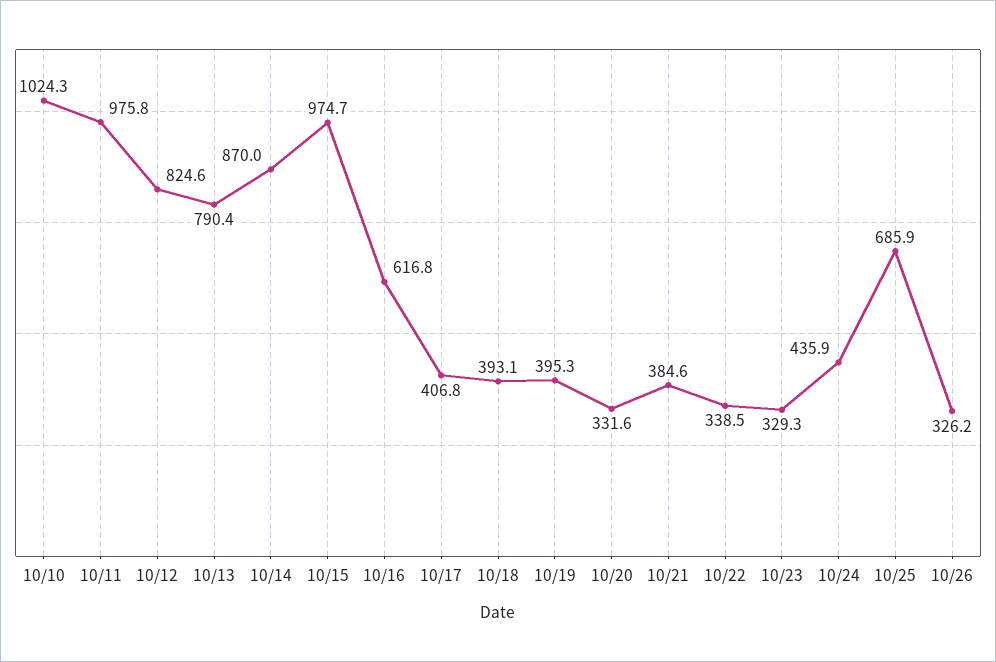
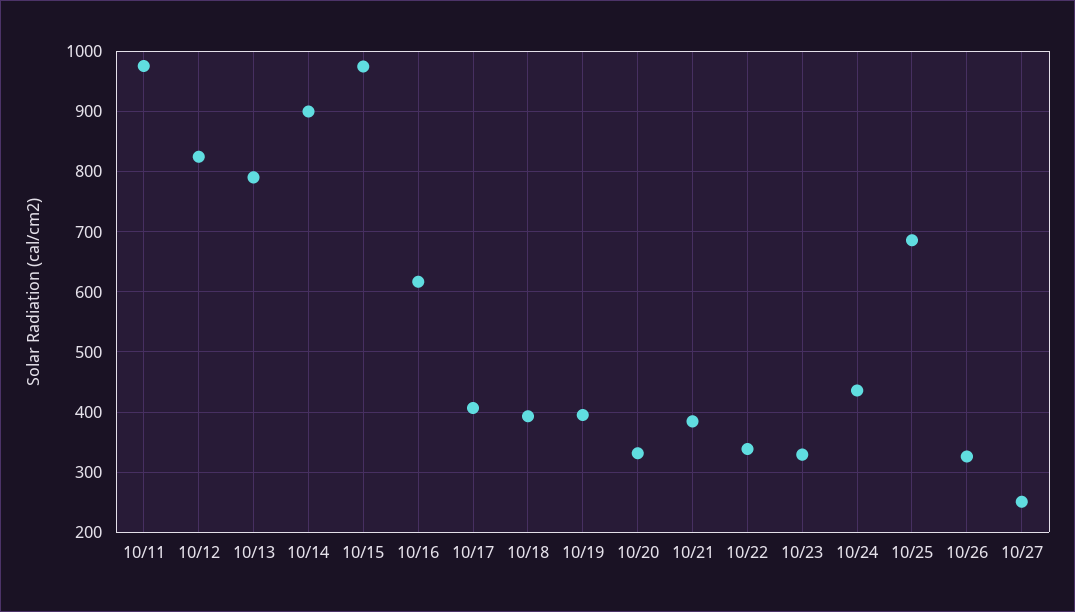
10/10: 1024.3 -> none
10/14: 870 -> 900
10/27: none -> 250

